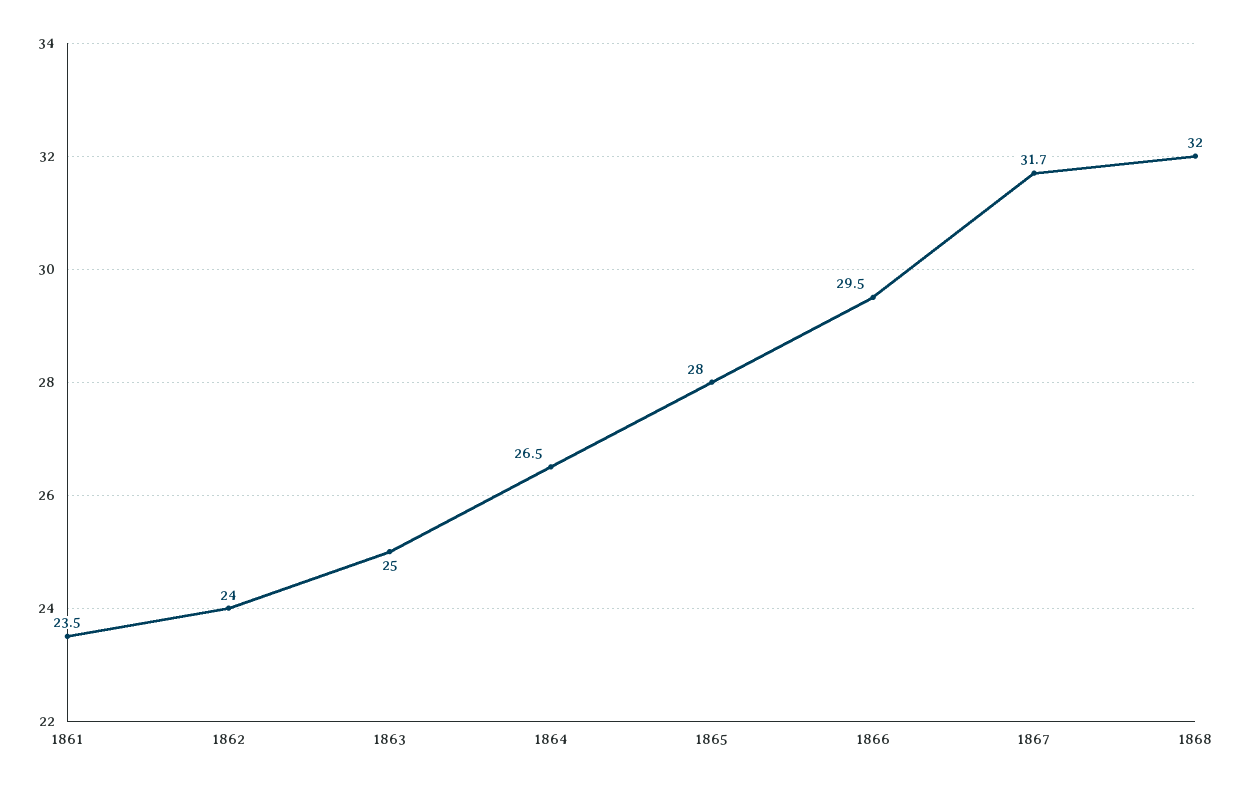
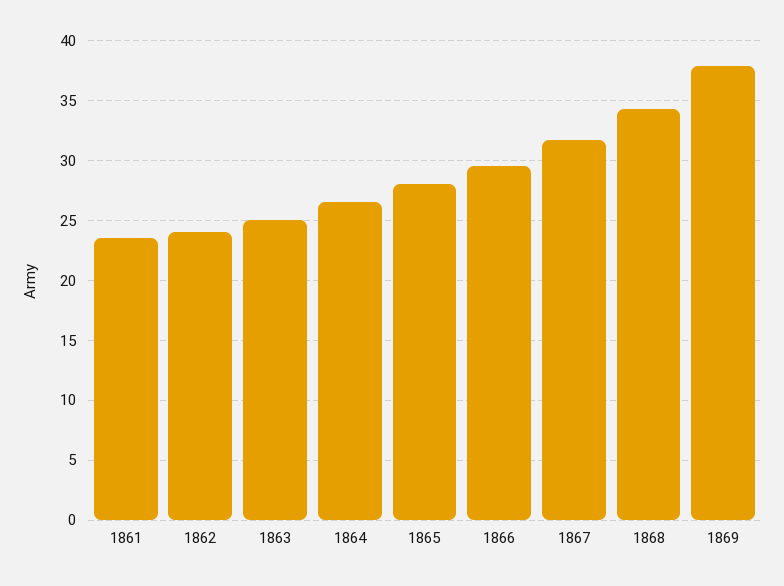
1868: 32 -> 34
1869: none -> 38

